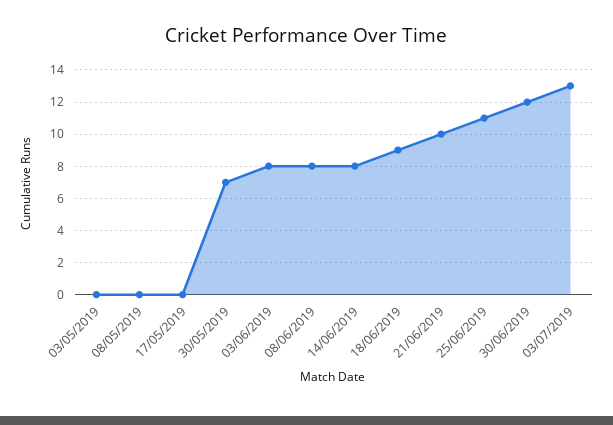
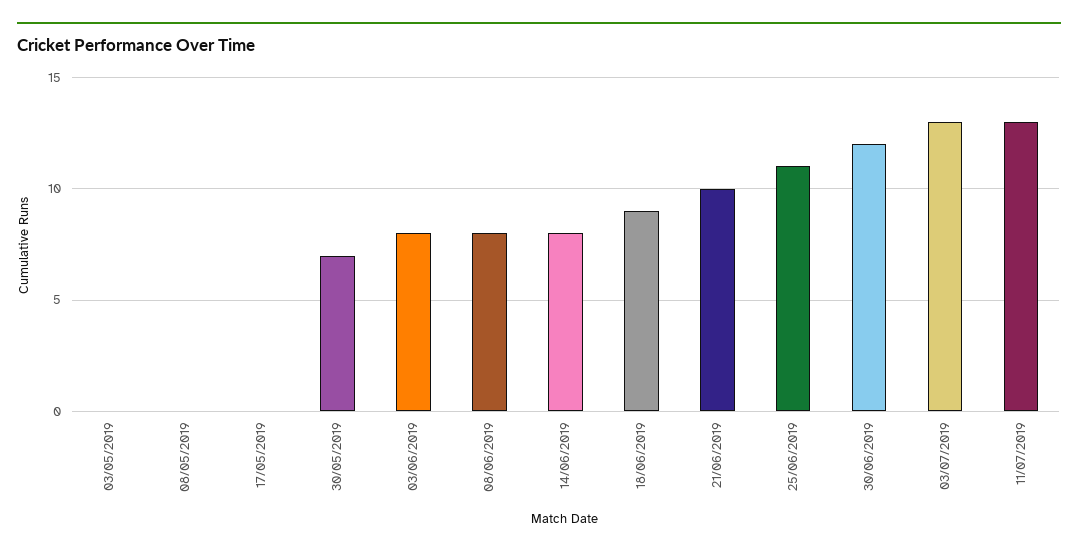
11/07/2019: none -> 13

